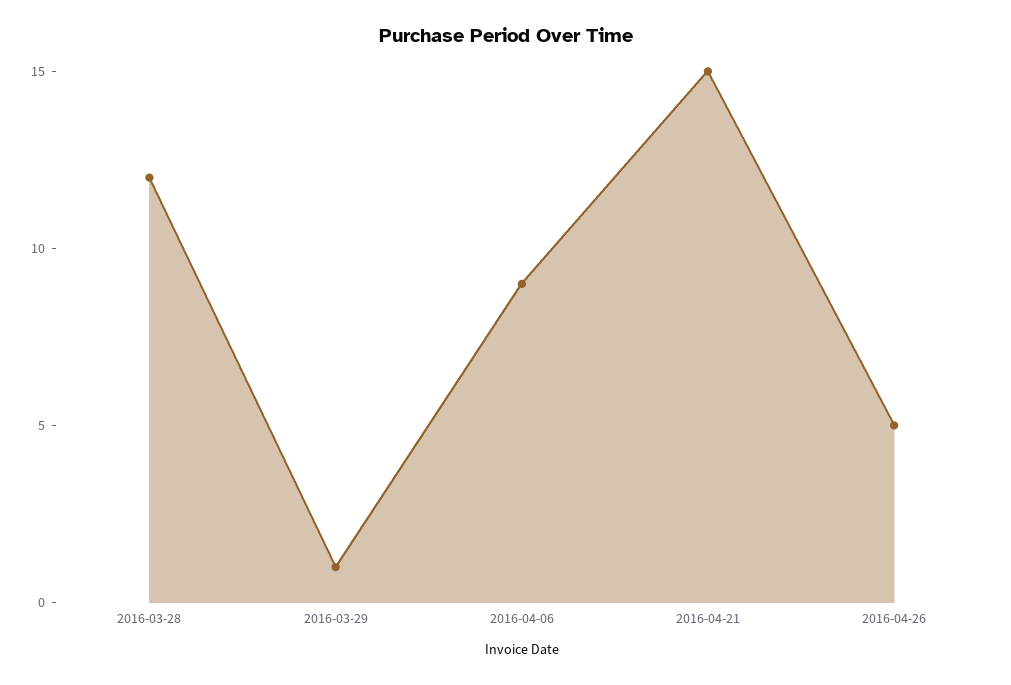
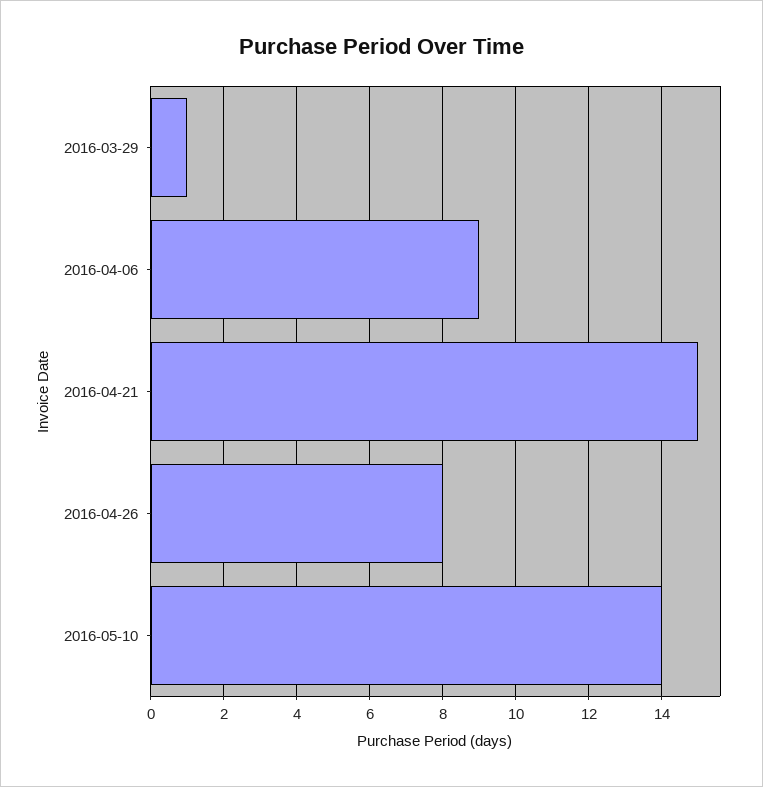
2016-03-28: 12 -> none
2016-04-26: 5 -> 8
2016-05-10: none -> 14

